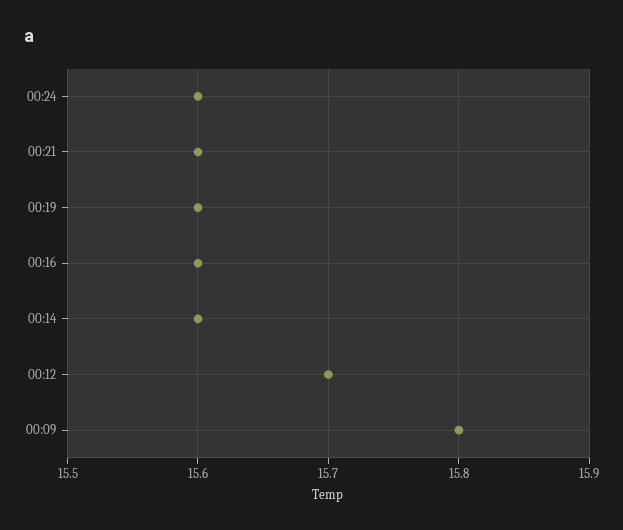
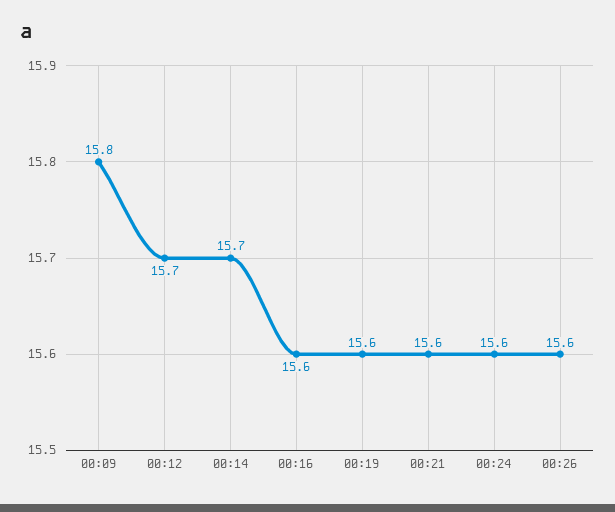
00:14: 15.6 -> 15.7
00:26: none -> 15.6

